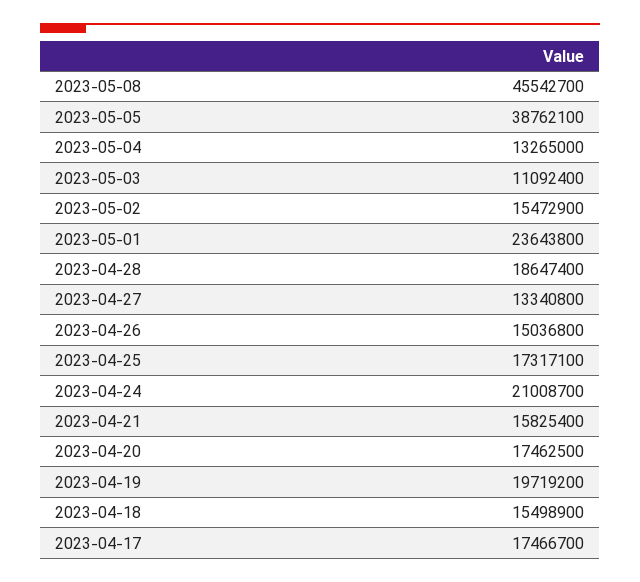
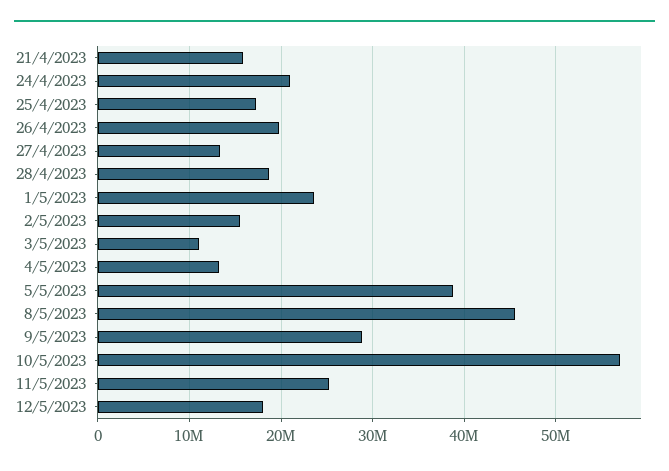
2023-04-26: 15036800 -> 20000000
2023-04-20: 17462500 -> none
2023-04-19: 19719200 -> none
2023-04-18: 15498900 -> none
2023-04-17: 17466700 -> none
9/5/2023: none -> 29000000
10/5/2023: none -> 57000000
11/5/2023: none -> 25000000
12/5/2023: none -> 18000000

